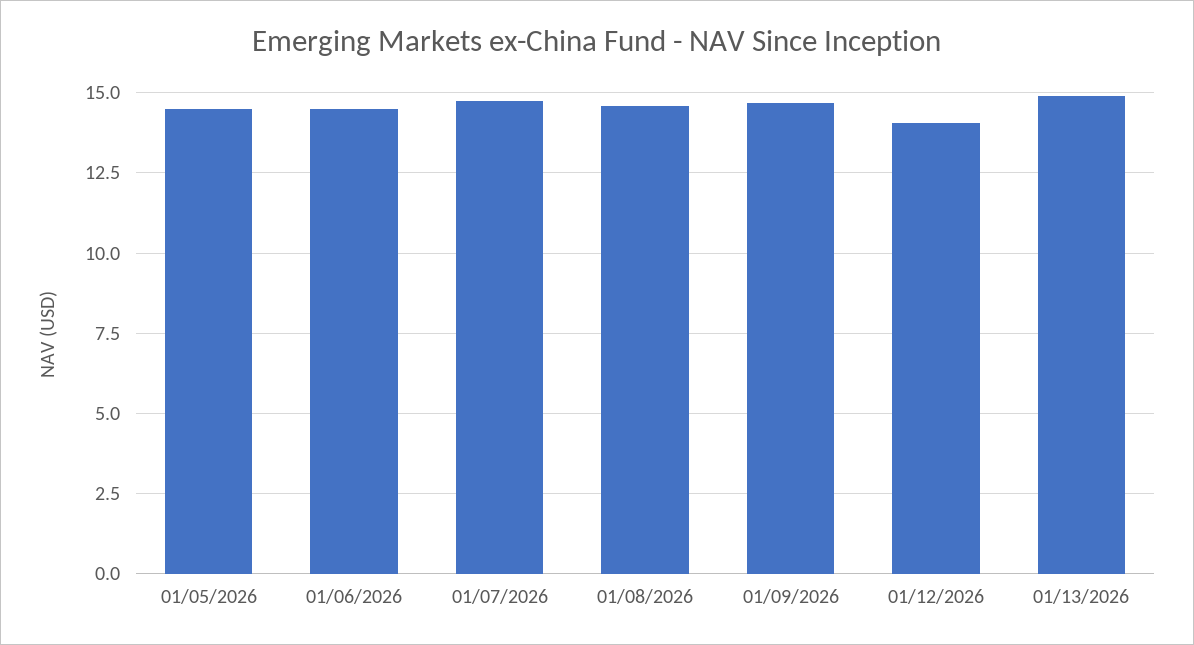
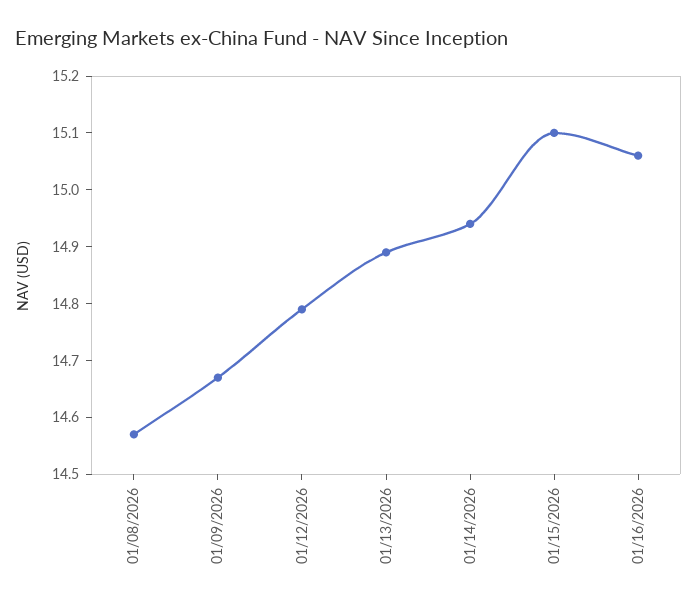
01/05/2026: 14.5 -> none
01/06/2026: 14.5 -> none
01/07/2026: 14.75 -> none
01/12/2026: 14 -> 14.8
01/14/2026: none -> 14.95
01/15/2026: none -> 15.1
01/16/2026: none -> 15.05

